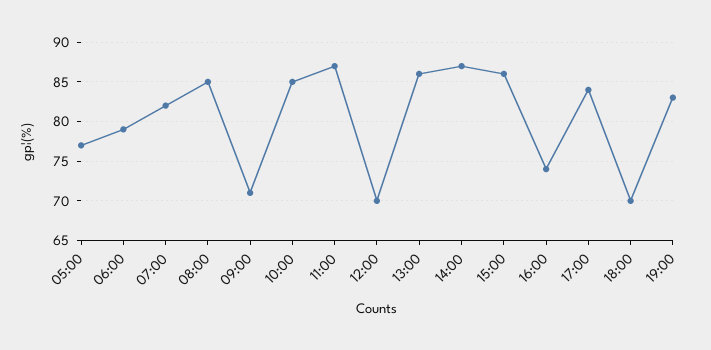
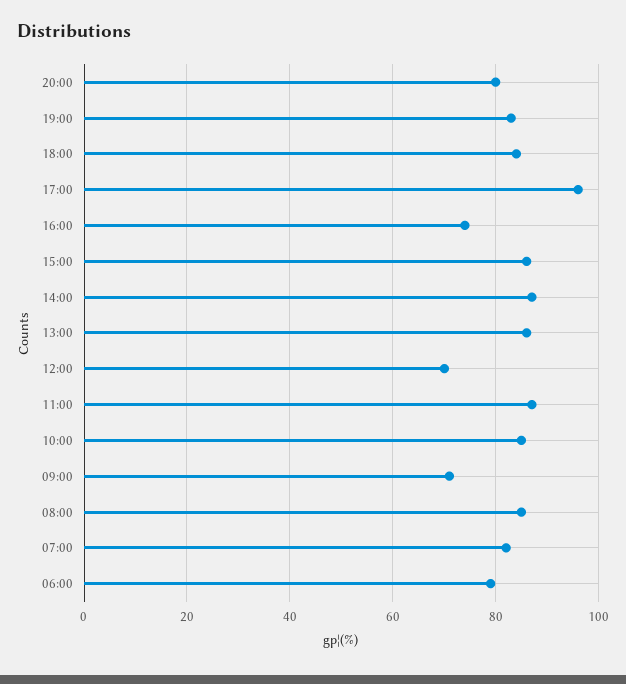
05:00: 77 -> none
17:00: 84 -> 95
18:00: 70 -> 85
20:00: none -> 80

